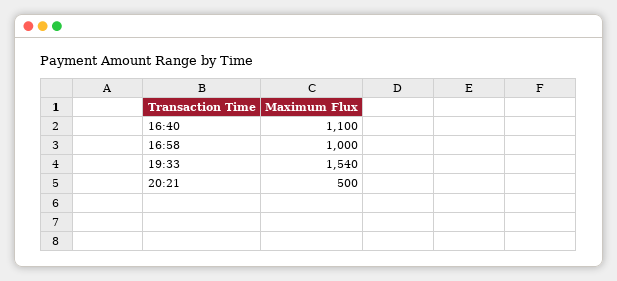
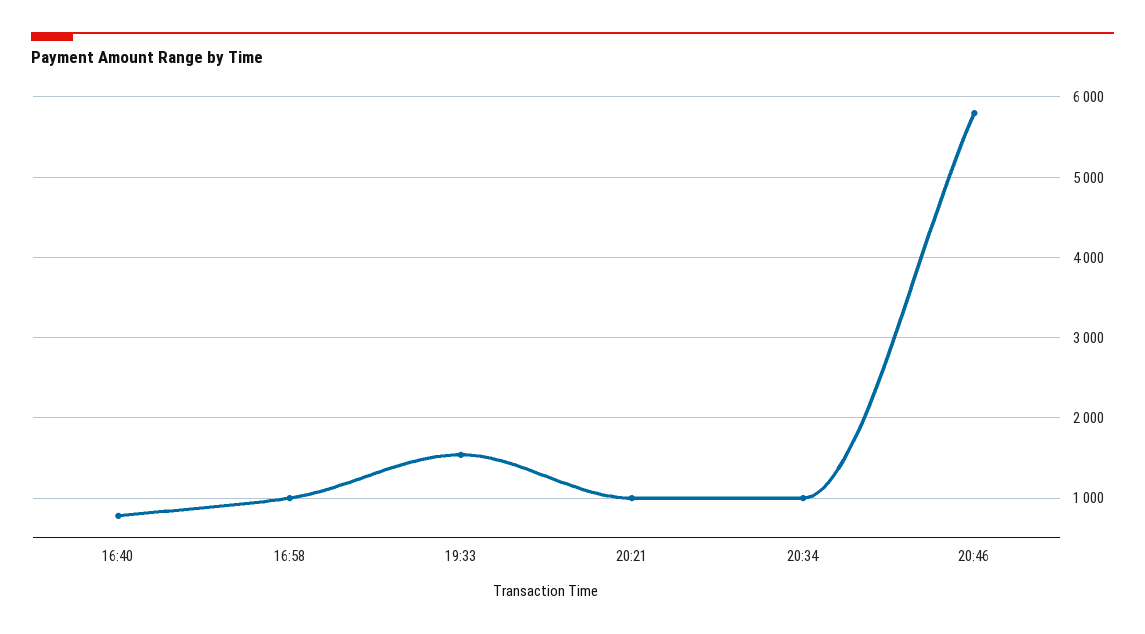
16:40: 1100 -> 800
20:21: 500 -> 1000
20:34: none -> 1000
20:46: none -> 5800

